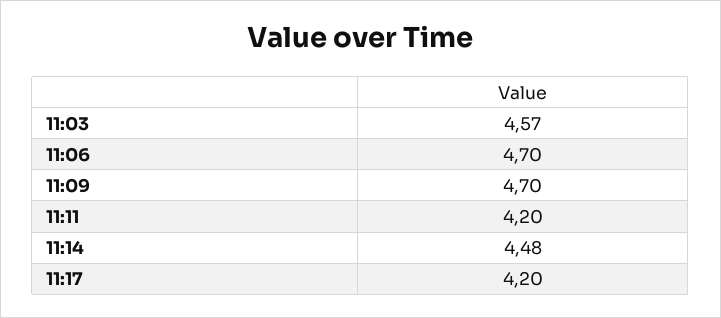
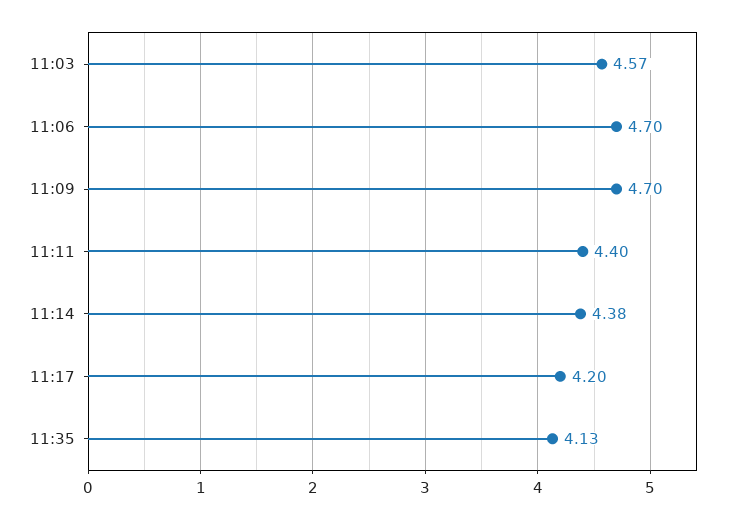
11:11: 4.2 -> 4.4
11:14: 4.48 -> 4.38
11:35: none -> 4.13

